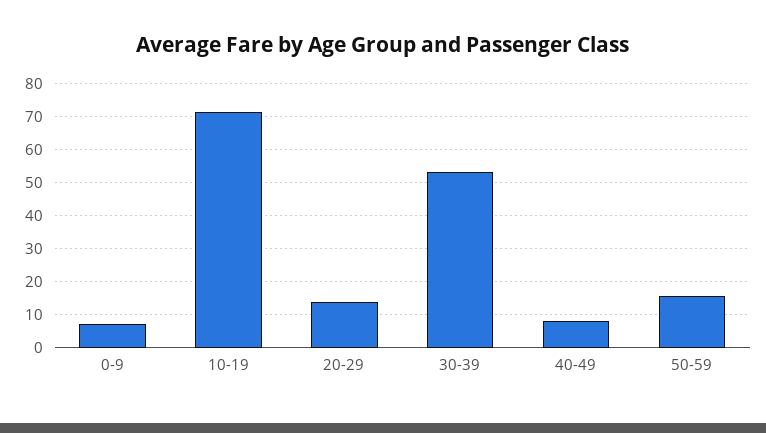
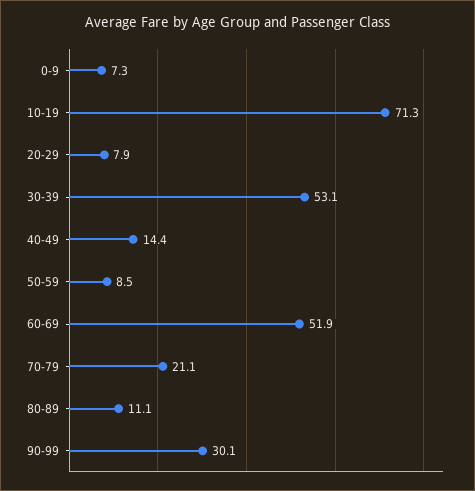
20-29: 14 -> 7.9
40-49: 8 -> 14.4
50-59: 16 -> 8.5
60-69: none -> 51.9
70-79: none -> 21.1
80-89: none -> 11.1
90-99: none -> 30.1

